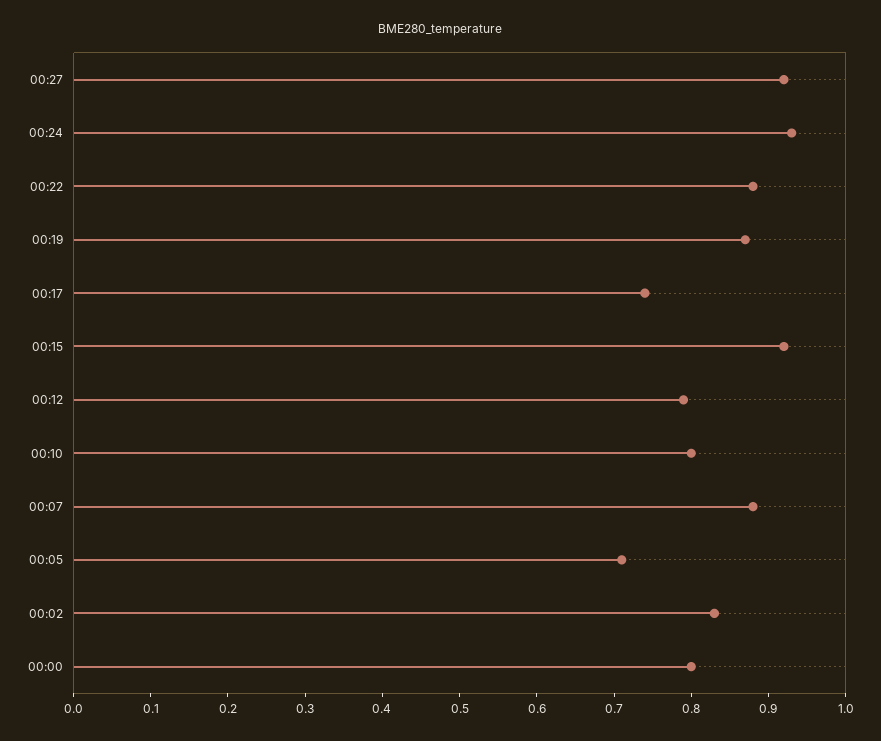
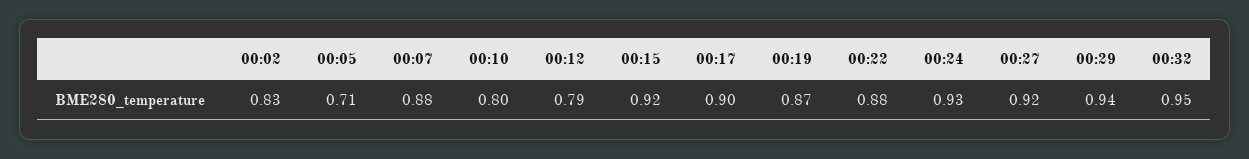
00:17: 0.75 -> 0.9
00:00: 0.8 -> none
00:29: none -> 0.94
00:32: none -> 0.95

